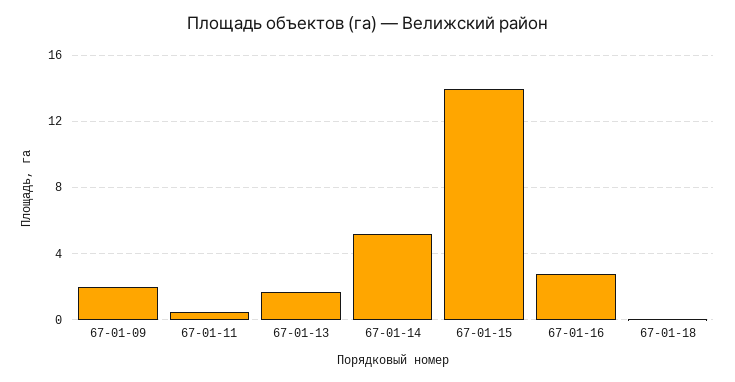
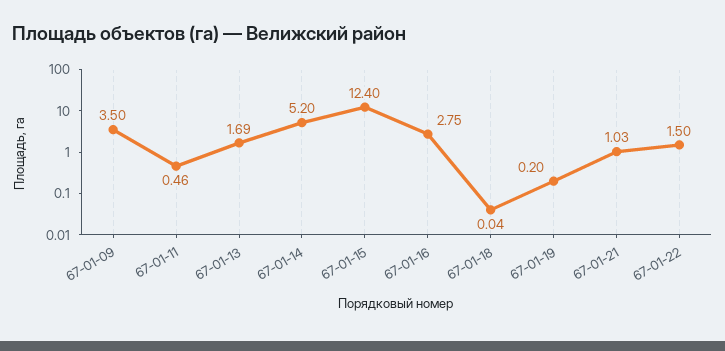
67-01-09: 2 -> 3.5
67-01-15: 14 -> 12.4
67-01-19: none -> 0.2
67-01-21: none -> 1.03
67-01-22: none -> 1.5

